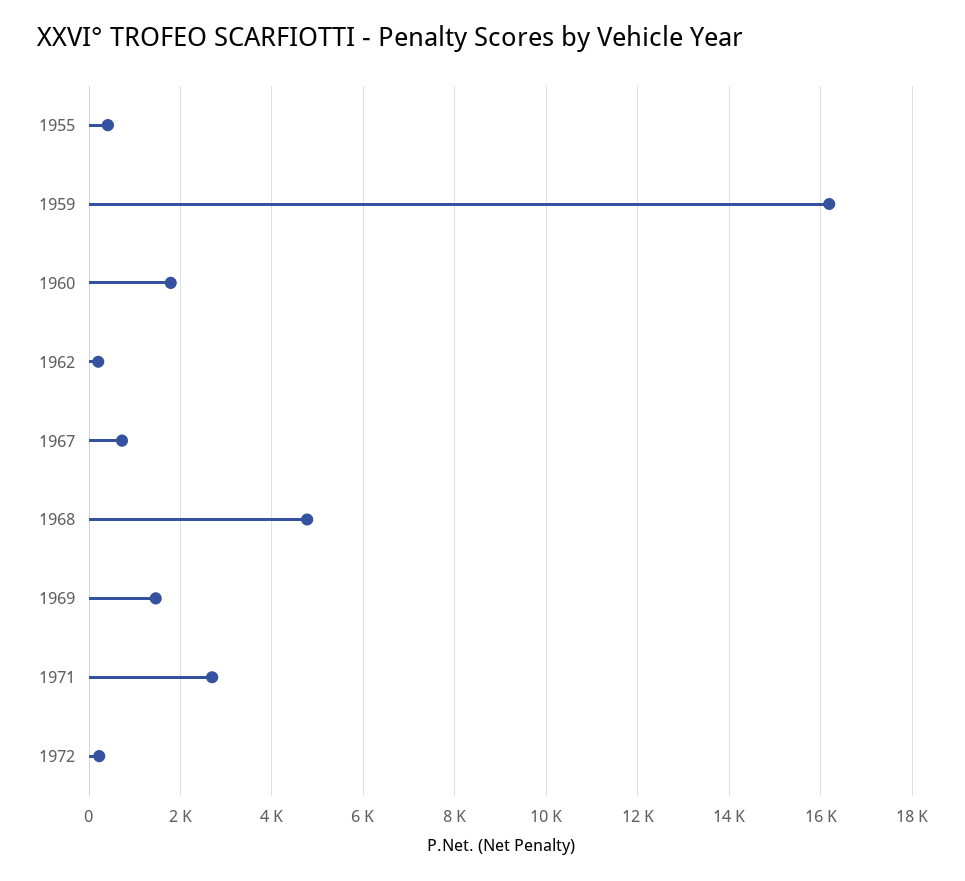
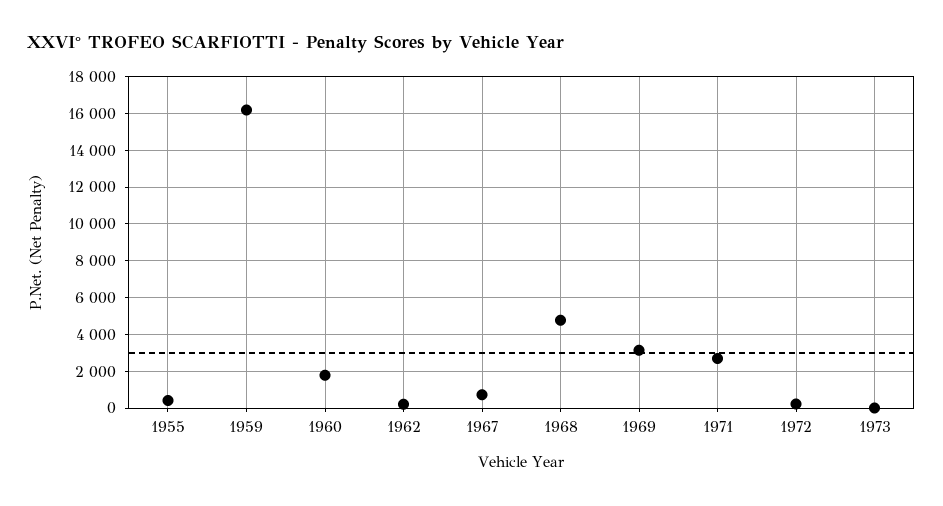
1969: 1400 -> 3000
1973: none -> 0

